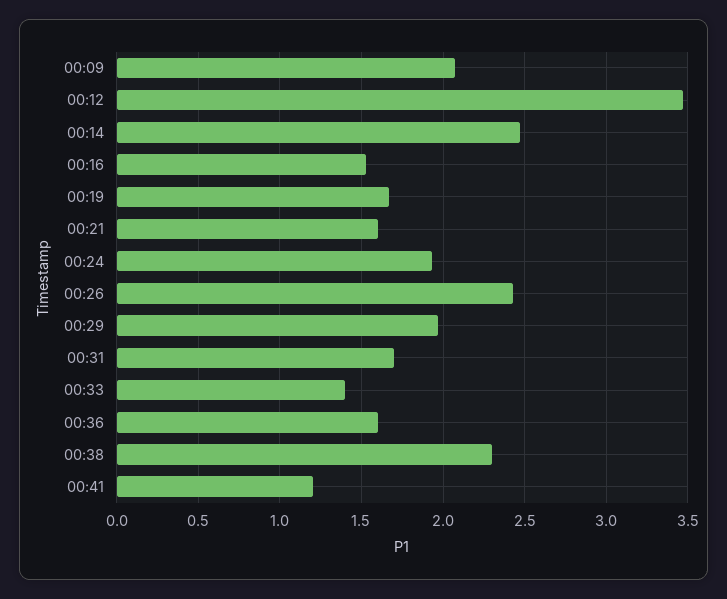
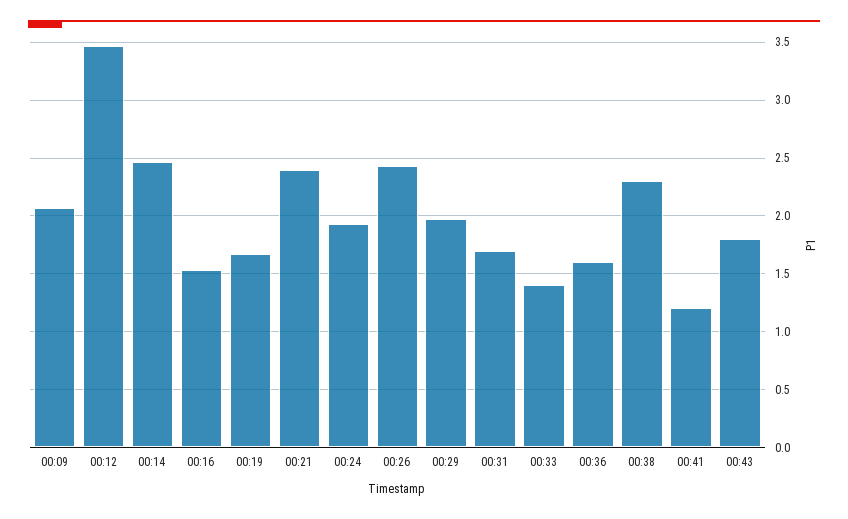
00:21: 1.6 -> 2.4
00:43: none -> 1.8

